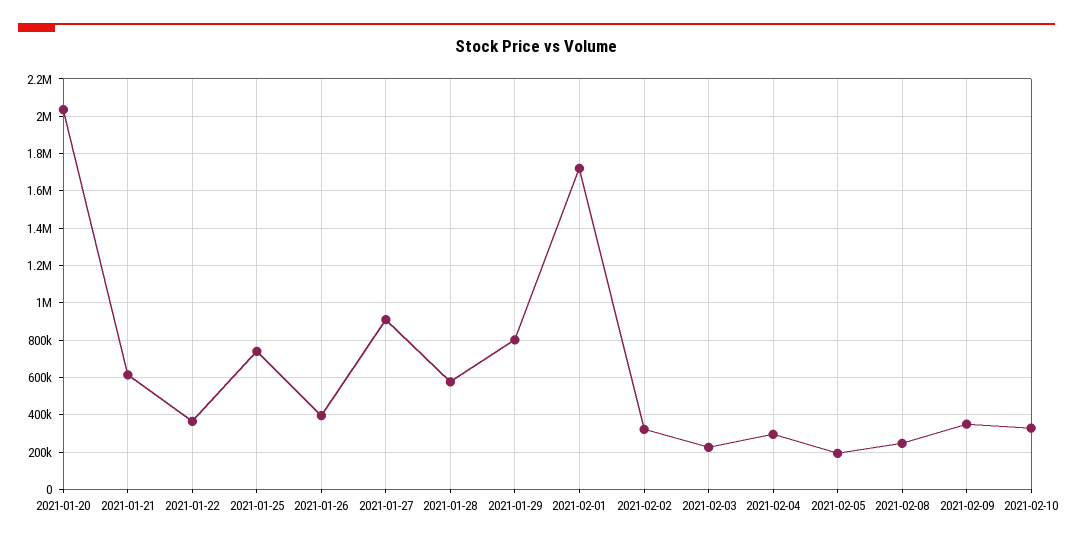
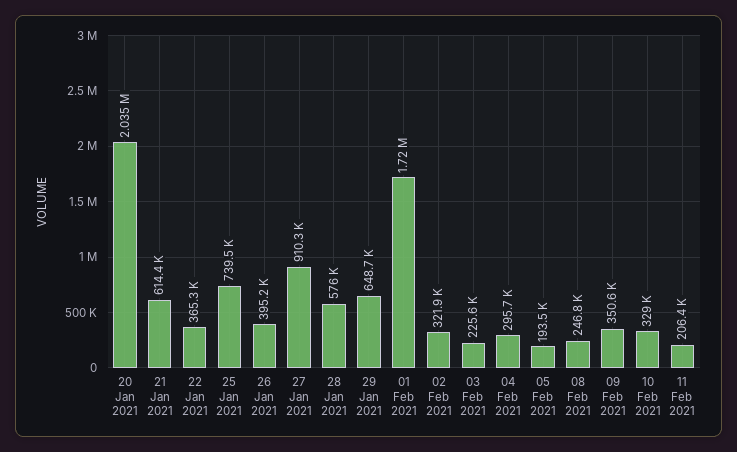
2021-01-29: 800000 -> 648700
11 Feb 2021: none -> 206400

